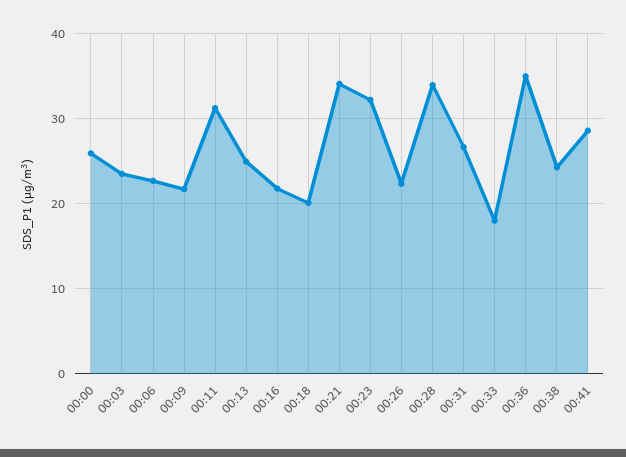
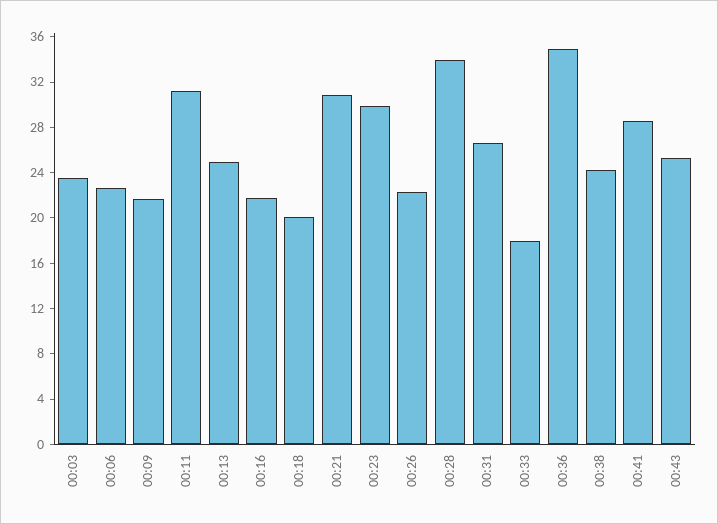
00:00: 26 -> none
00:21: 34 -> 31
00:23: 32 -> 30
00:43: none -> 25

